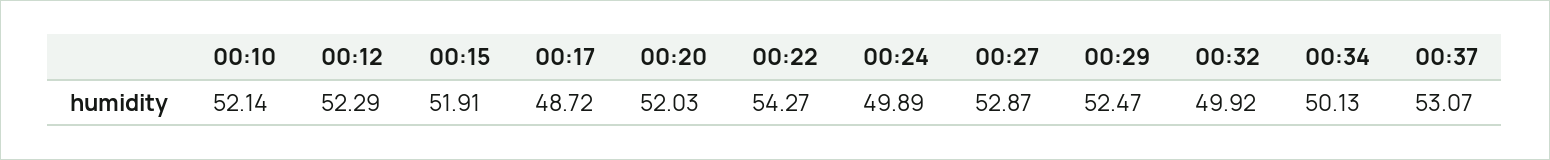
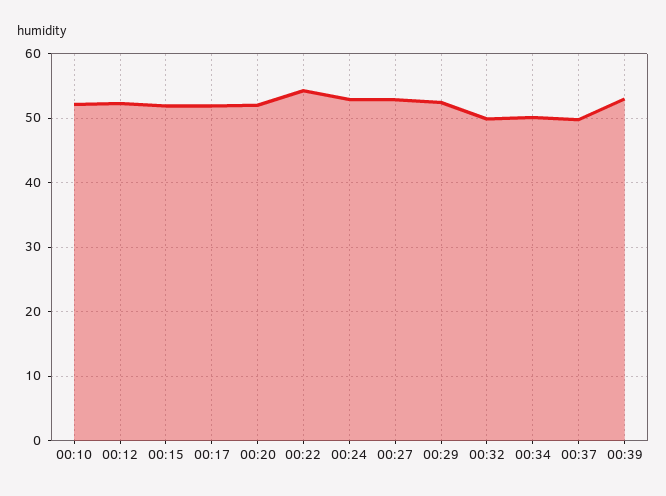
00:17: 48.72 -> 52
00:24: 49.89 -> 53
00:37: 53.07 -> 50
00:39: none -> 53

